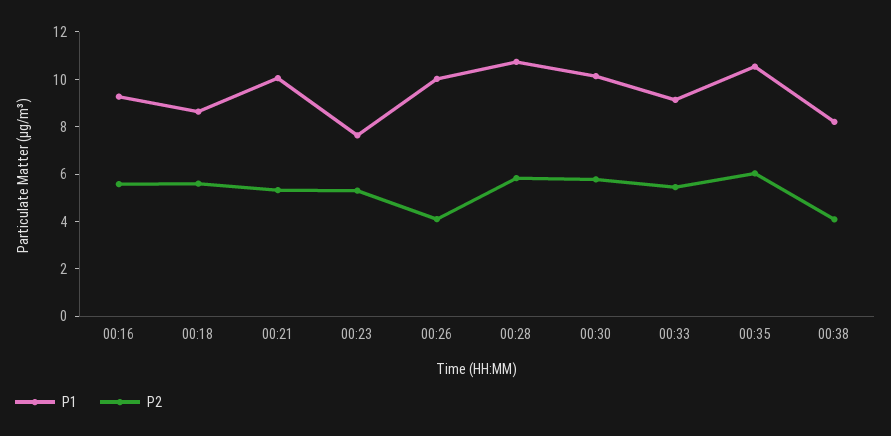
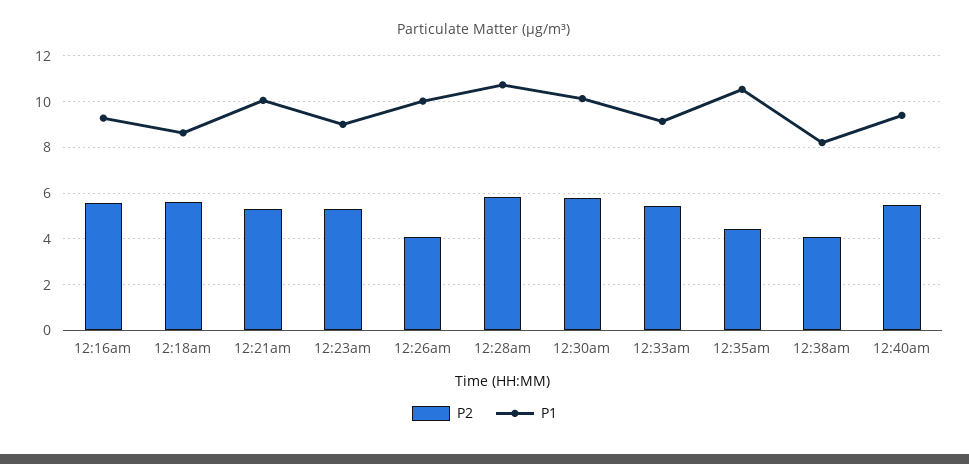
P1, 00:23: 7.5 -> 9
P2, 00:35: 6 -> 4.5
P2, 12:40am: none -> 5.5
P1, 12:40am: none -> 9.5

